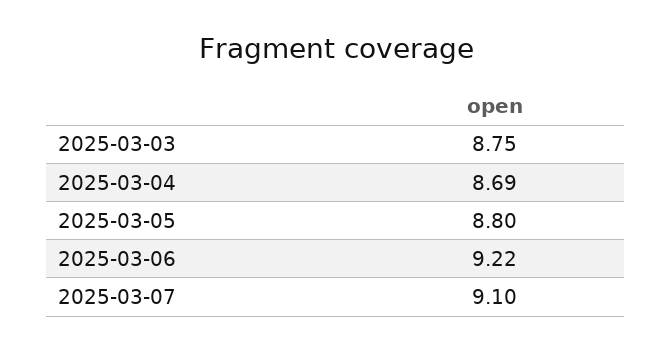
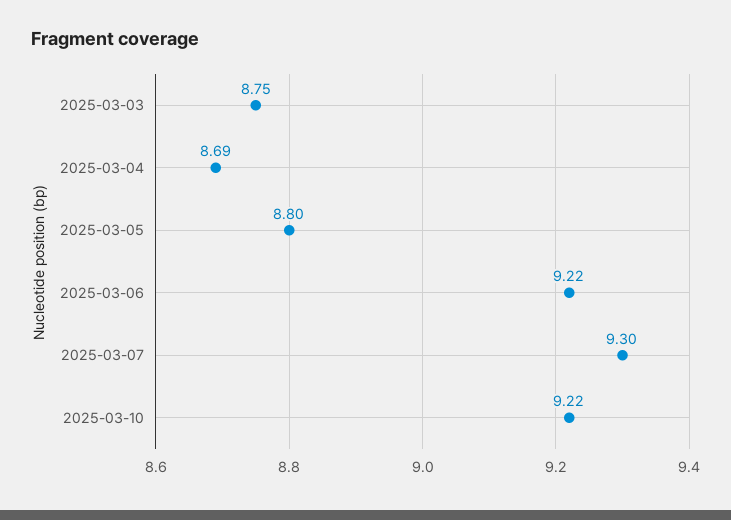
2025-03-07: 9.1 -> 9.3
2025-03-10: none -> 9.22

